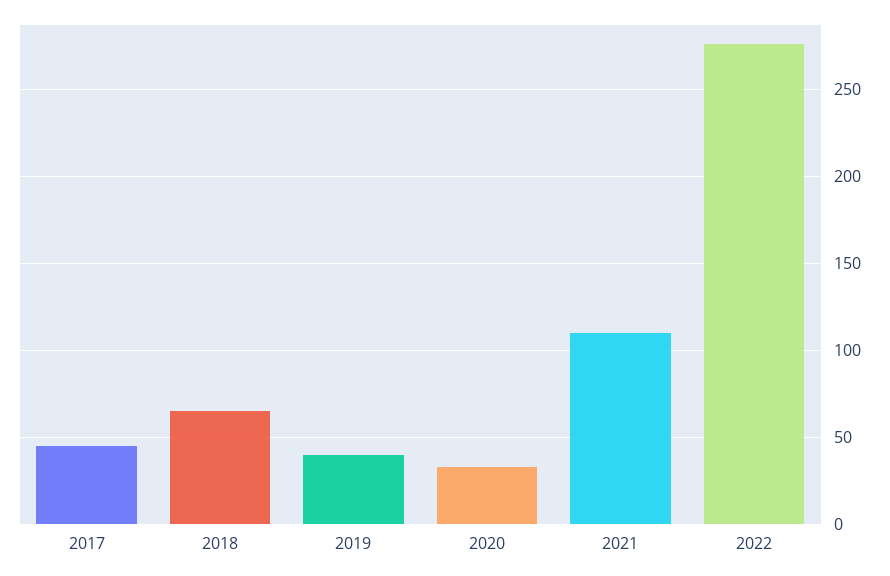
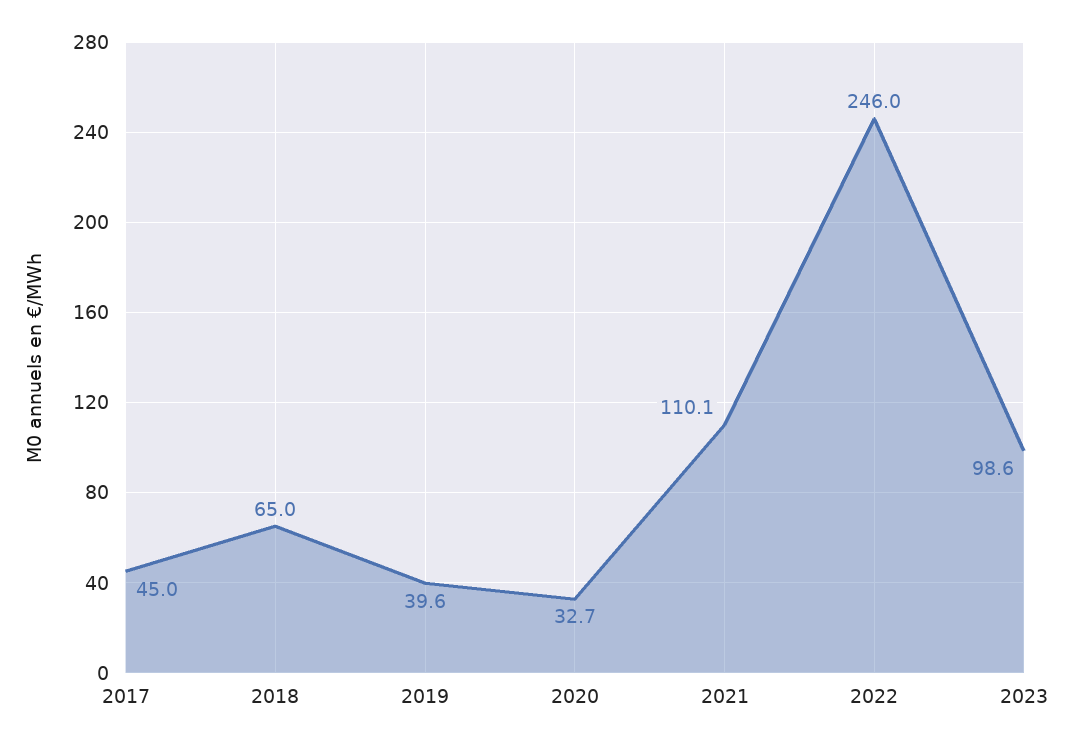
2022: 275 -> 246
2023: none -> 98.6

